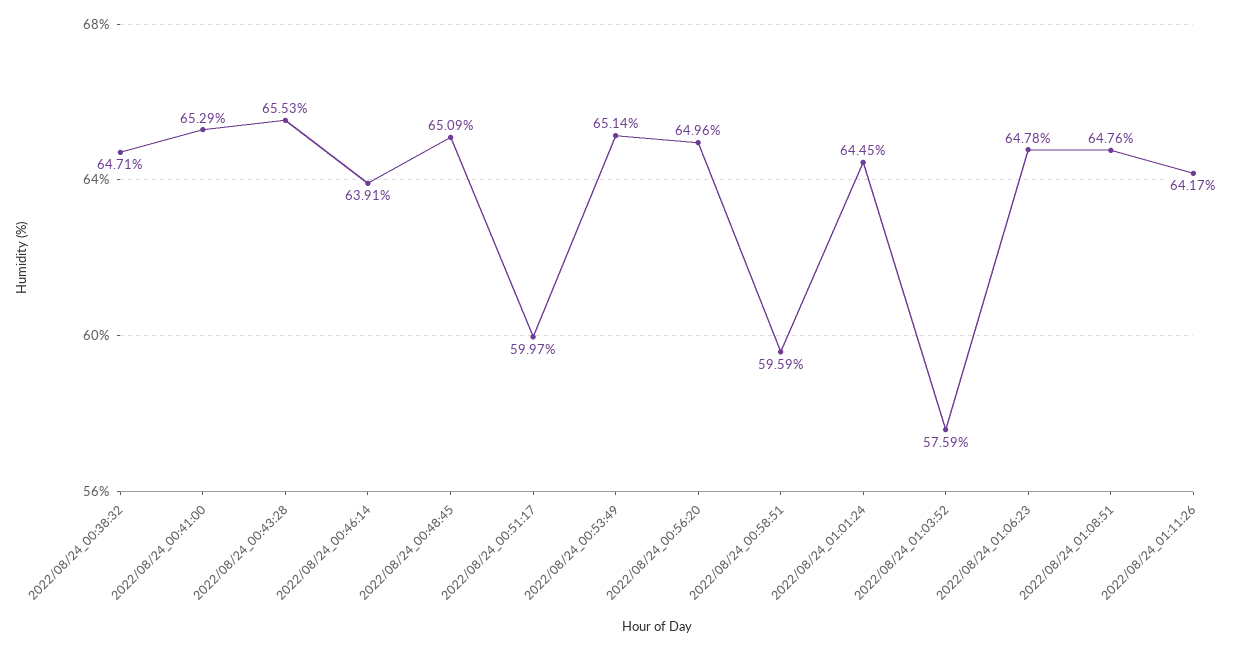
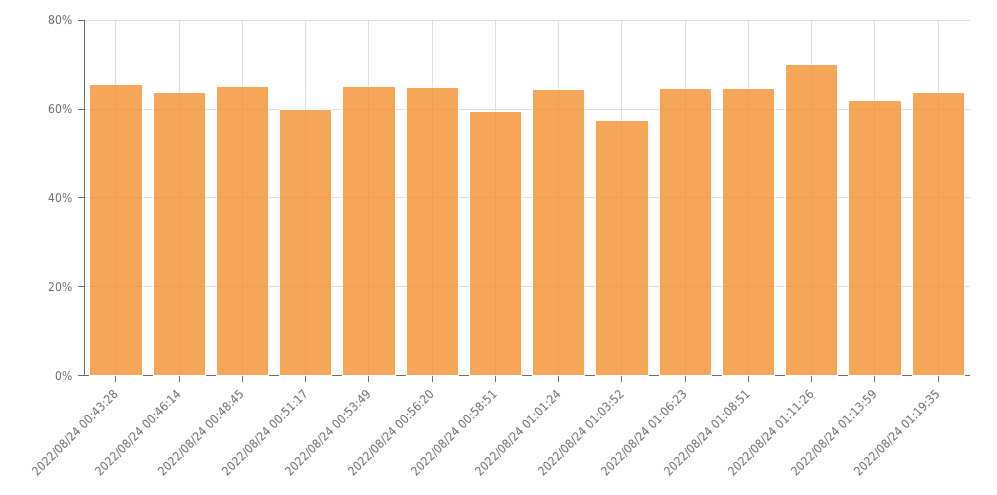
2022/08/24_00:38:32: 64.71 -> none
2022/08/24_00:41:00: 65.29 -> none
2022/08/24_01:11:26: 64.17 -> 70
2022/08/24 01:13:59: none -> 62
2022/08/24 01:19:35: none -> 64

